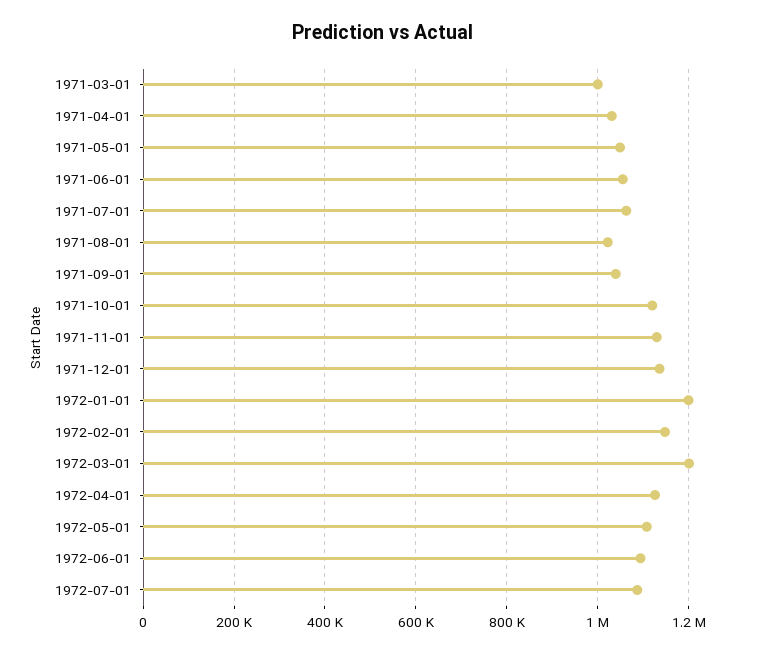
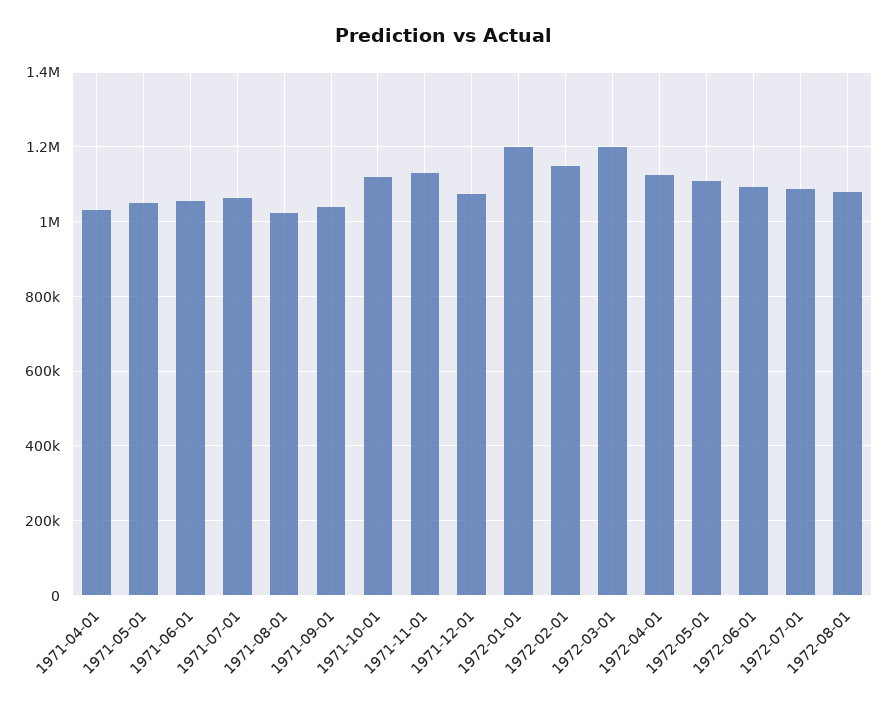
1971-03-01: 1000000 -> none
1971-12-01: 1140000 -> 1080000
1972-08-01: none -> 1080000

